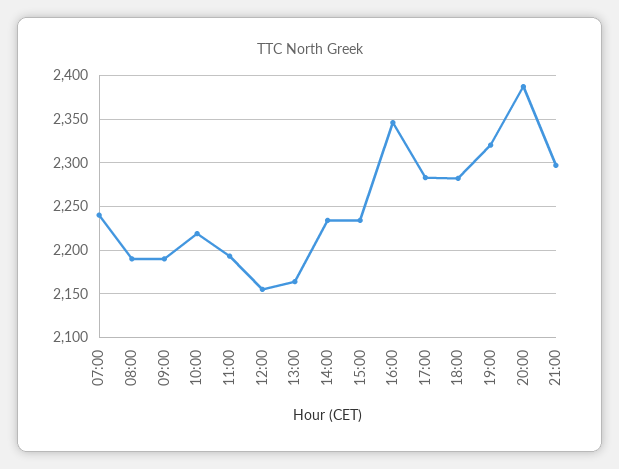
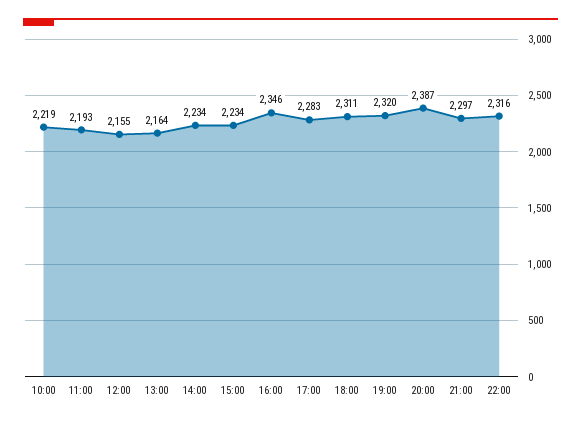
07:00: 2240 -> none
08:00: 2190 -> none
09:00: 2190 -> none
18:00: 2280 -> 2311
22:00: none -> 2316

